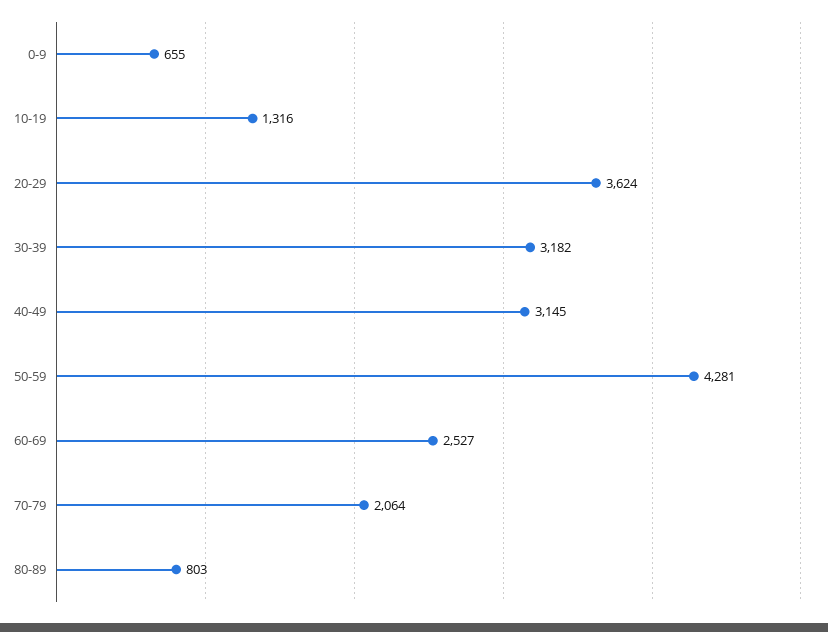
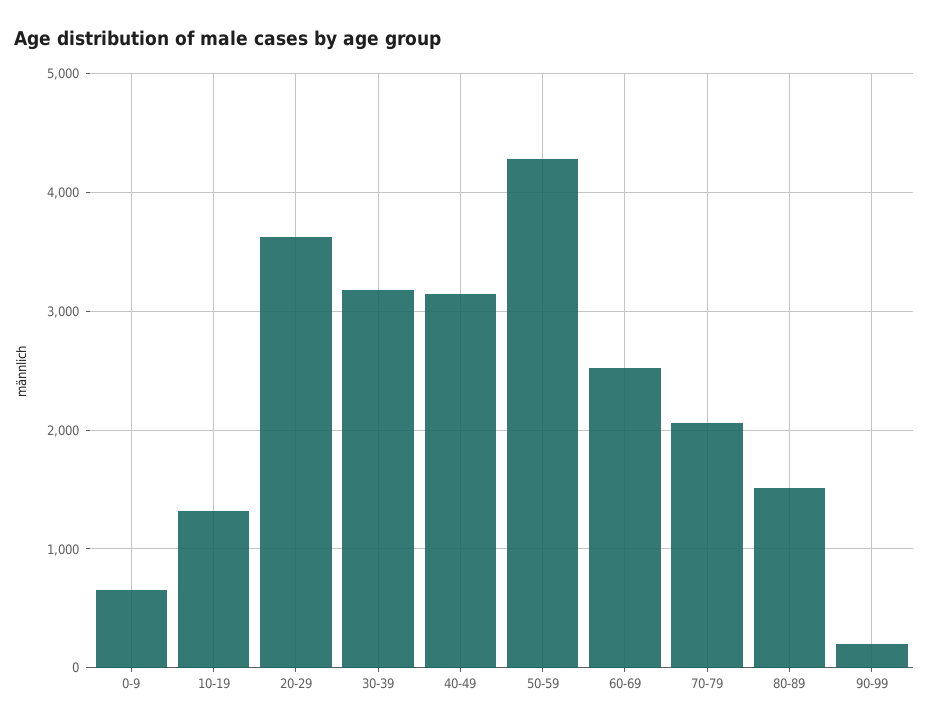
80-89: 803 -> 1500
90-99: none -> 200

